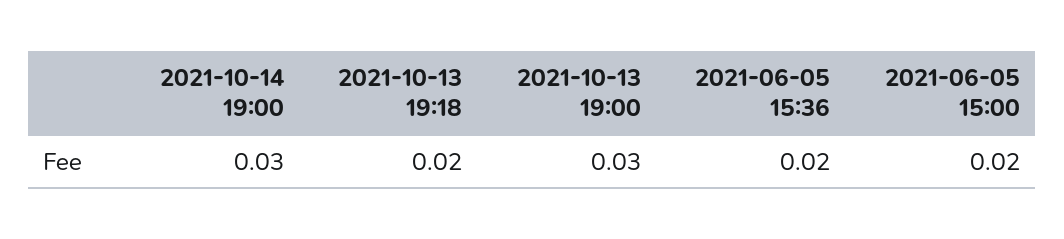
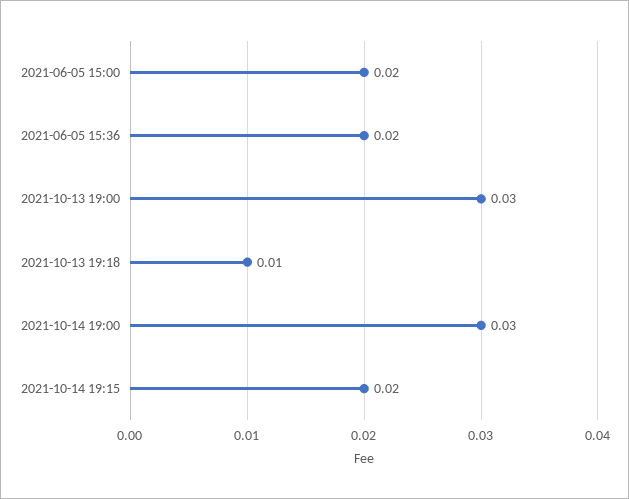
2021-10-13 19:18: 0.02 -> 0.01
2021-10-14 19:15: none -> 0.02

